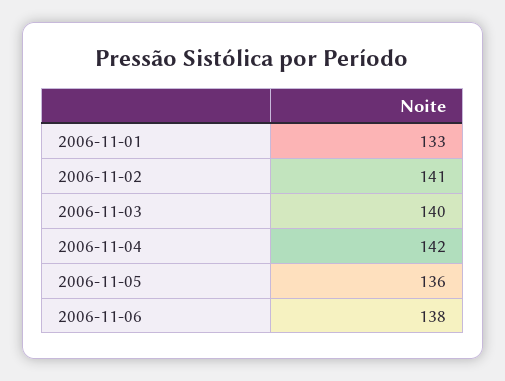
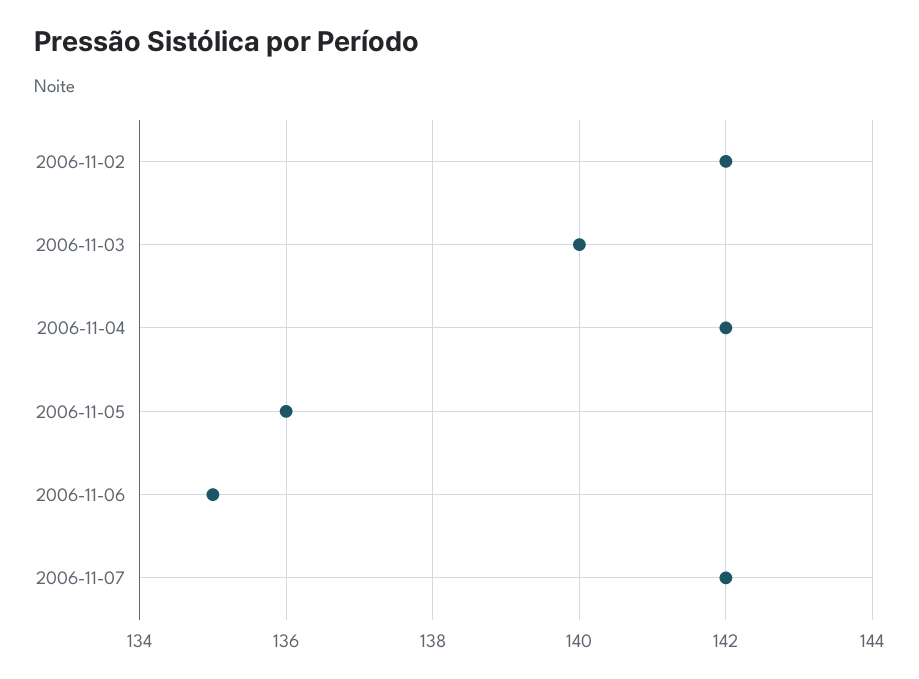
2006-11-01: 133 -> none
2006-11-02: 141 -> 142
2006-11-06: 138 -> 135
2006-11-07: none -> 142

